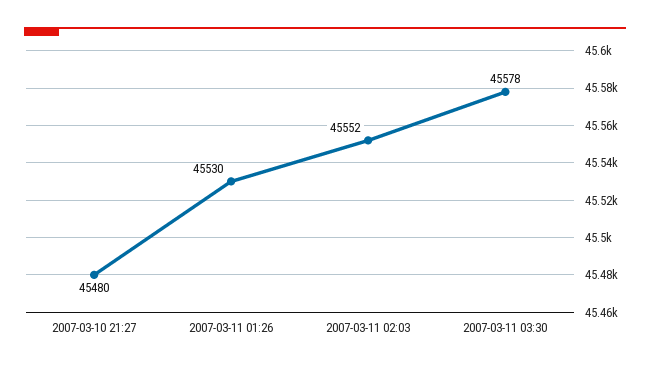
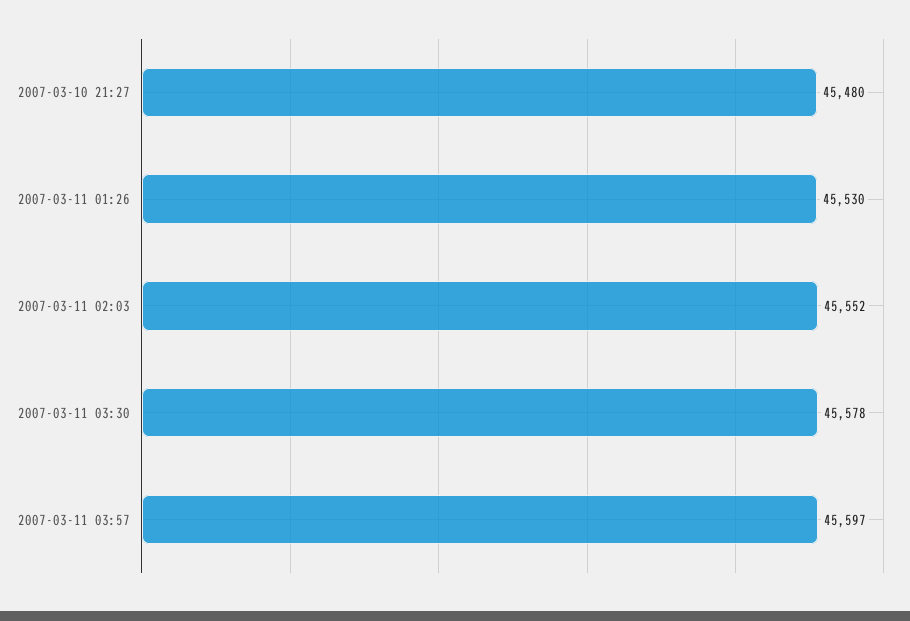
2007-03-11 03:57: none -> 45597

